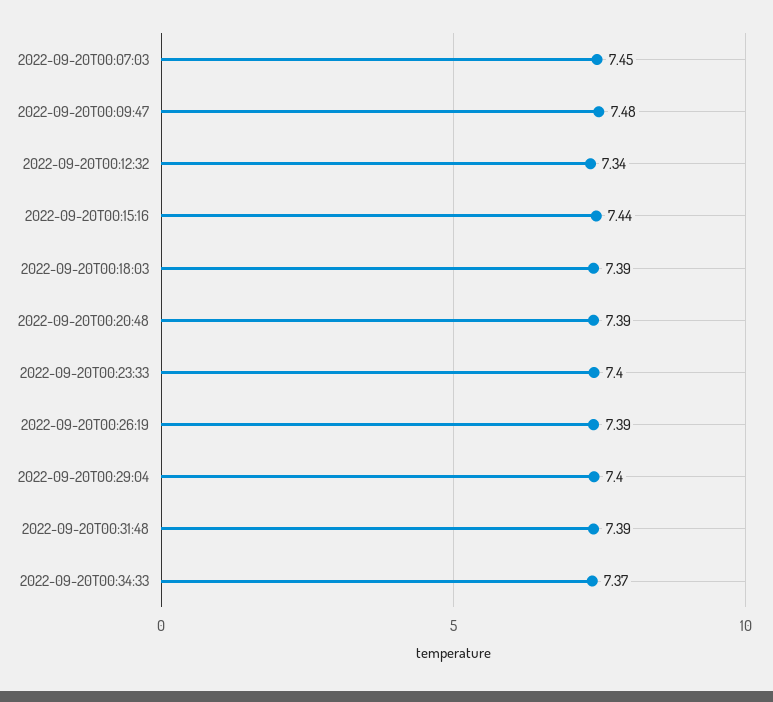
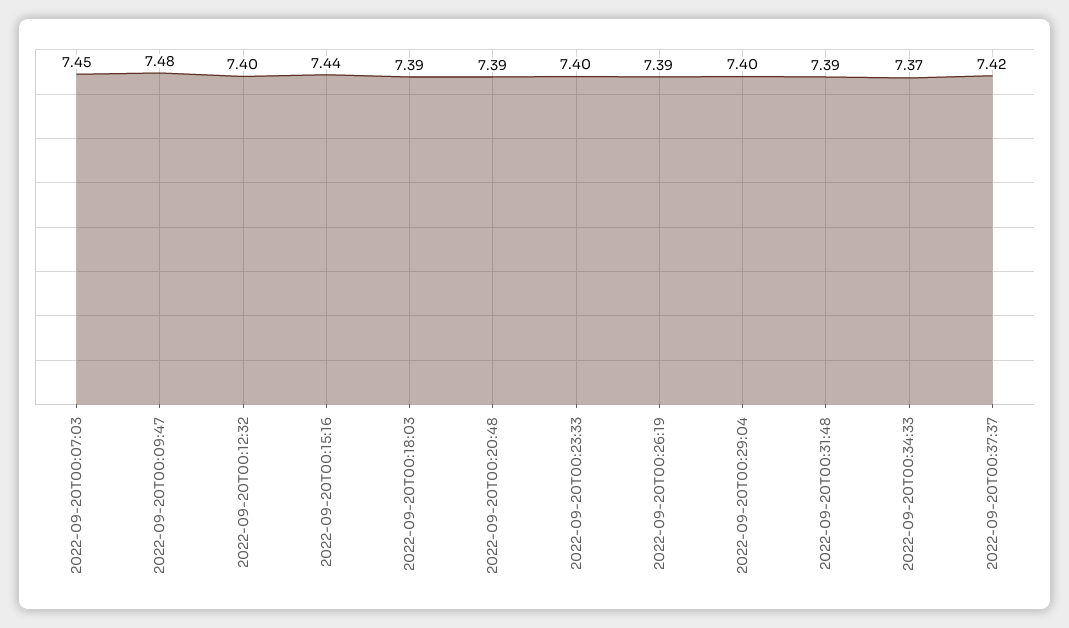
2022-09-20T00:12:32: 7.34 -> 7.4
2022-09-20T00:37:37: none -> 7.42

